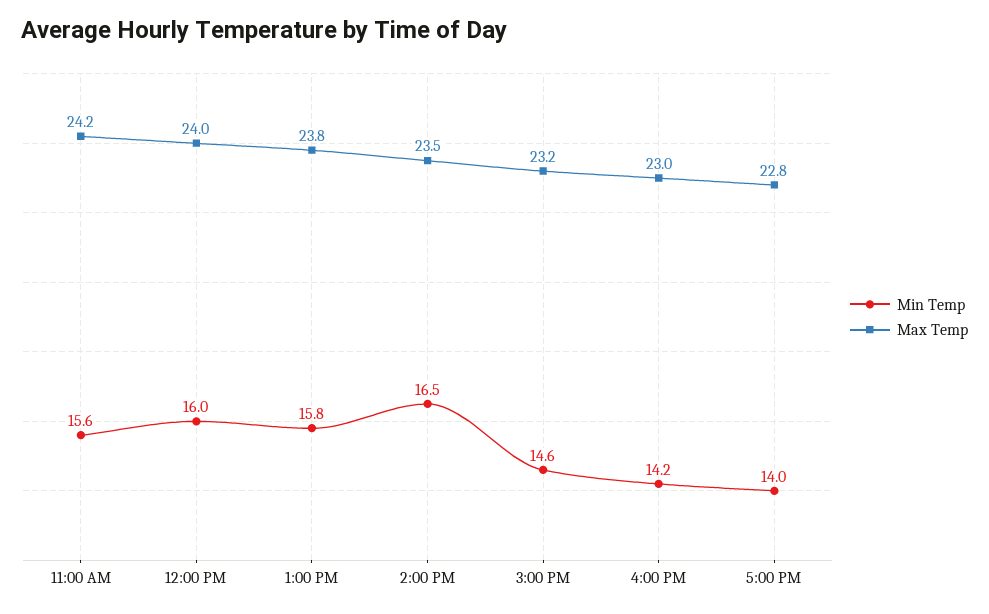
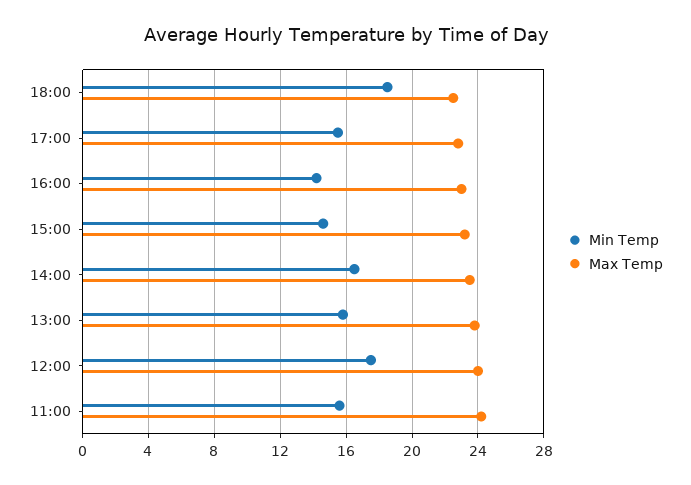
Min Temp, 12:00 PM: 16 -> 17.5
Min Temp, 5:00 PM: 14 -> 15.5
Min Temp, 18:00: none -> 18.5
Max Temp, 18:00: none -> 22.5

